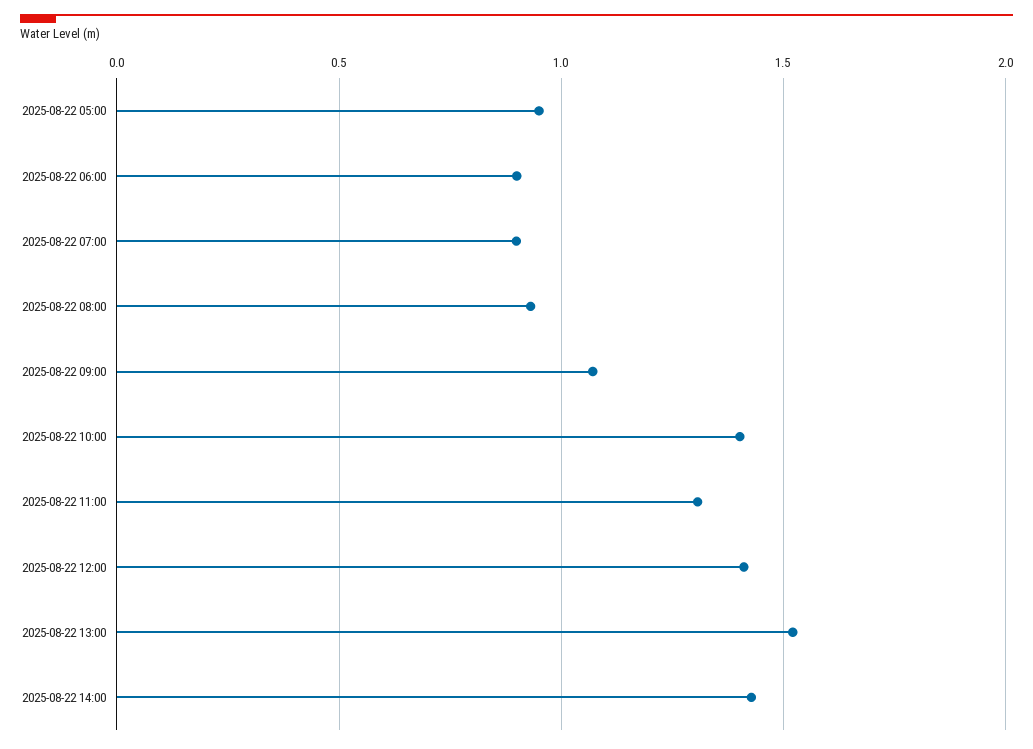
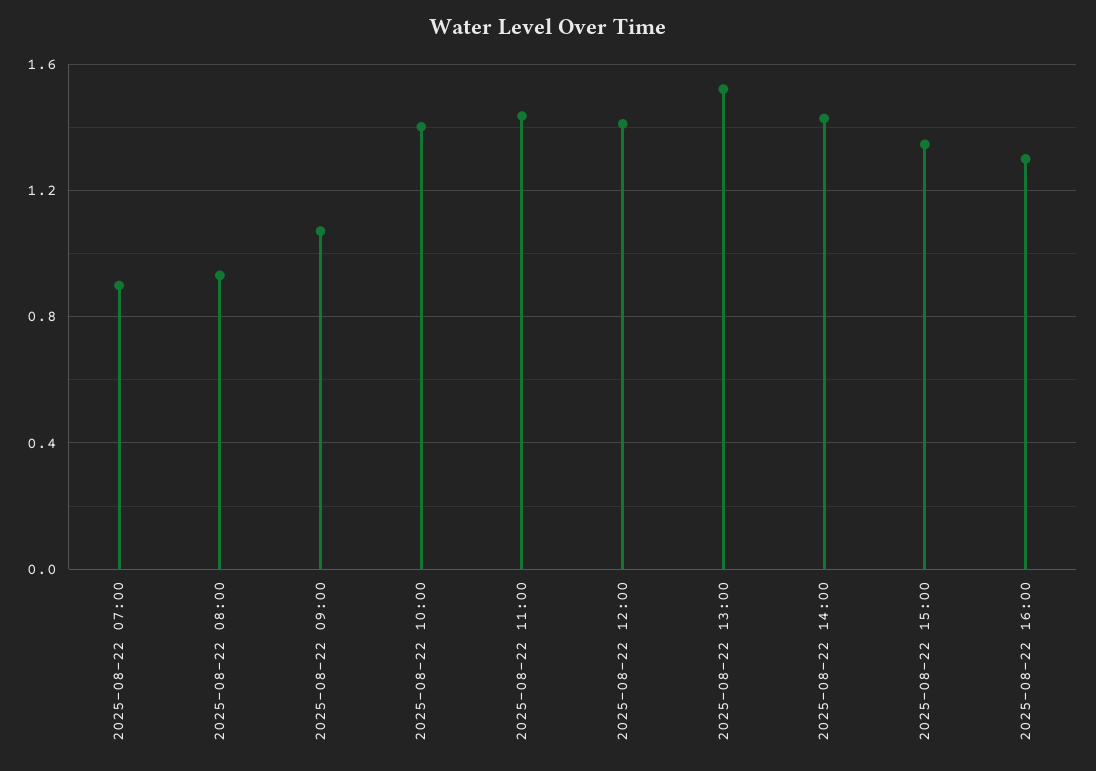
2025-08-22 05:00: 0.95 -> none
2025-08-22 06:00: 0.9 -> none
2025-08-22 11:00: 1.3 -> 1.45
2025-08-22 15:00: none -> 1.35
2025-08-22 16:00: none -> 1.3

